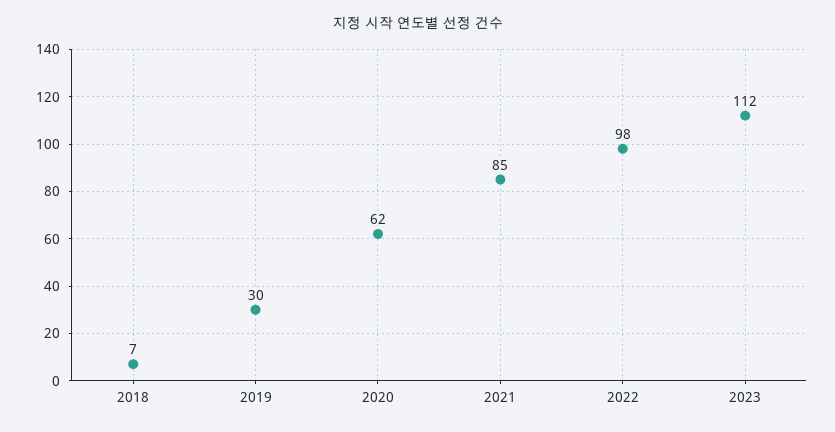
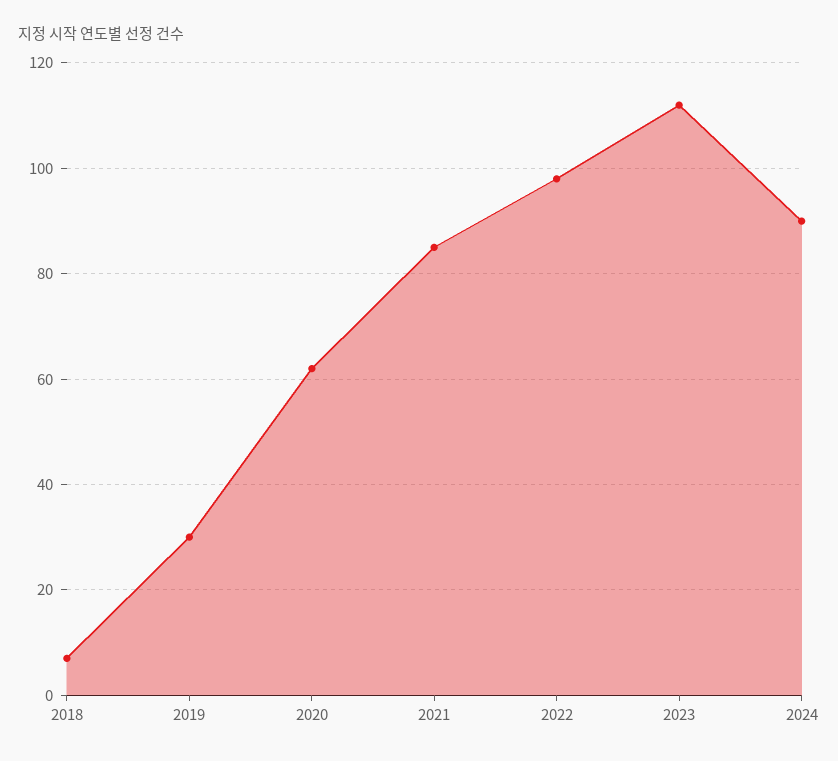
2024: none -> 90

